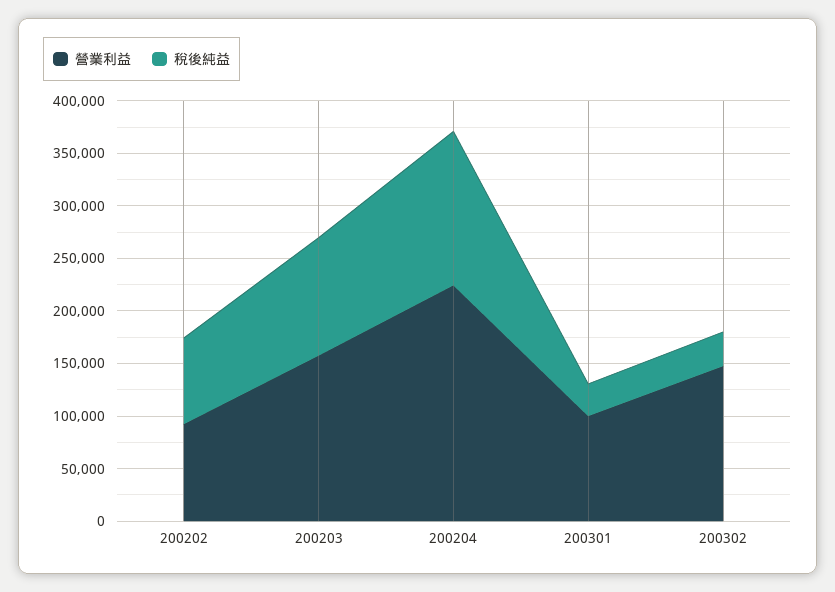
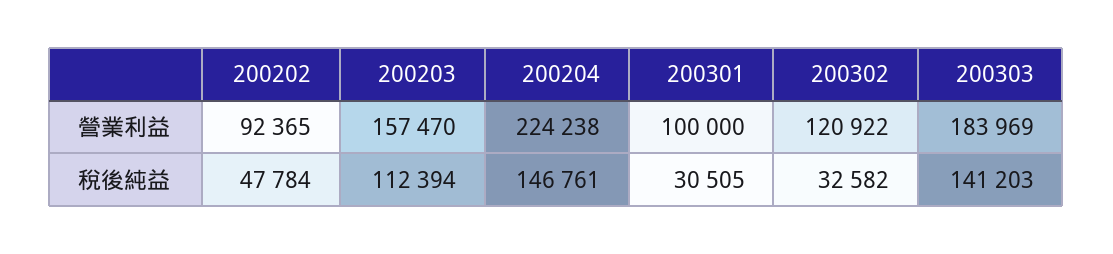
稅後純益, 200202: 80000 -> 47784
營業利益, 200302: 150000 -> 120922
營業利益, 200303: none -> 183969
稅後純益, 200303: none -> 141203

